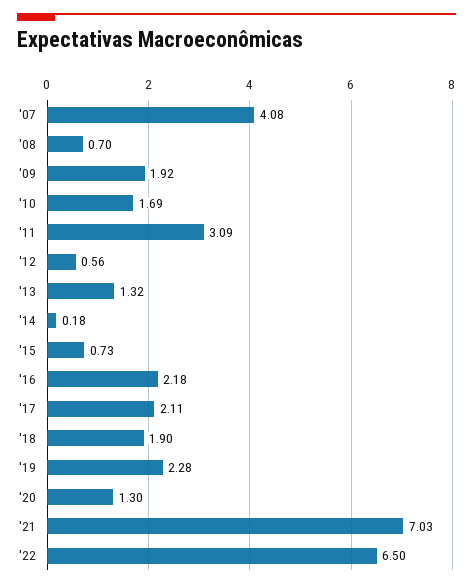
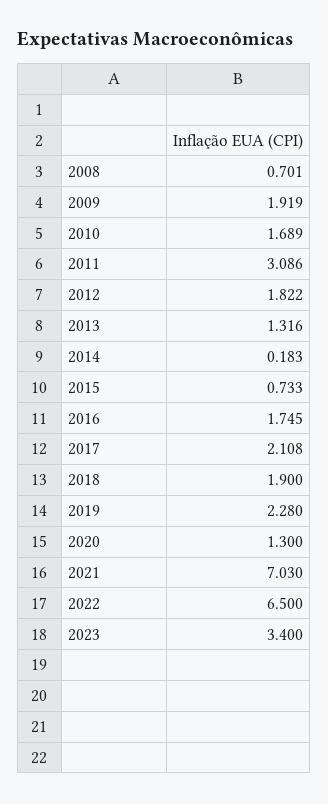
'07: 4.08 -> none
'12: 0.56 -> 1.822
'16: 2.18 -> 1.745
2023: none -> 3.4

